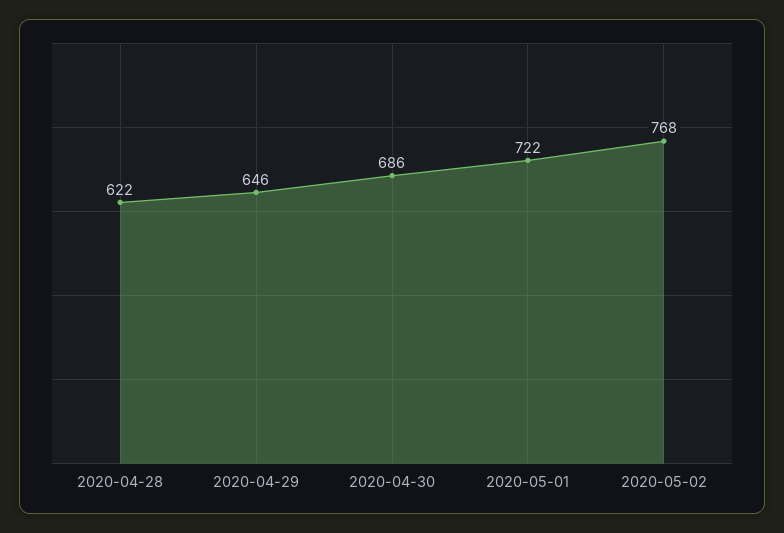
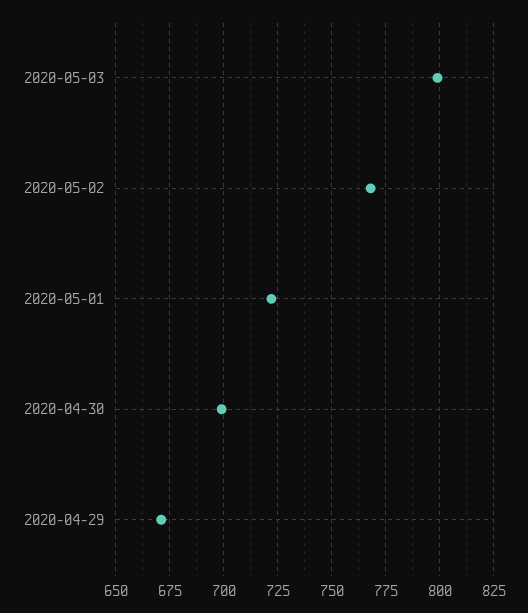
2020-04-28: 622 -> none
2020-04-29: 646 -> 670
2020-04-30: 686 -> 700
2020-05-03: none -> 800

